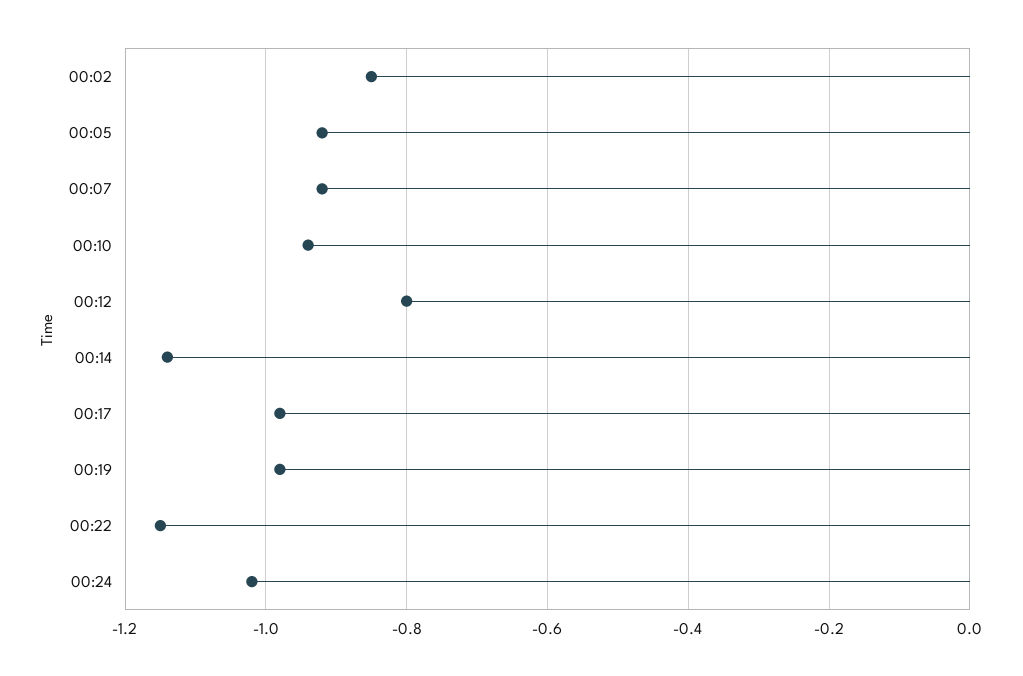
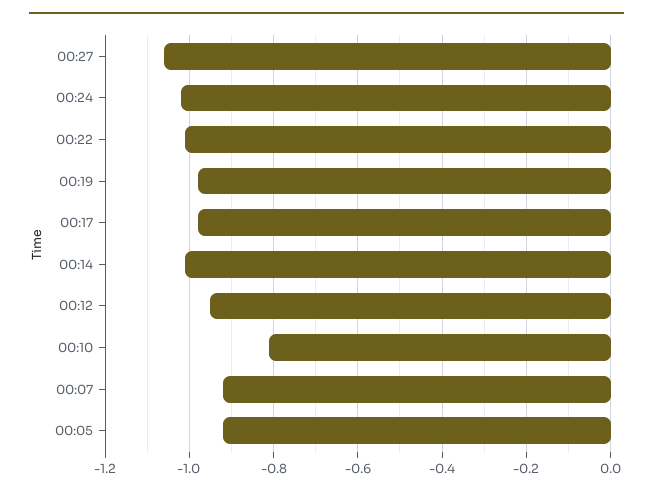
00:02: -0.85 -> none
00:10: -0.95 -> -0.8
00:12: -0.8 -> -0.95
00:14: -1.15 -> -1
00:22: -1.15 -> -1
00:27: none -> -1.05

